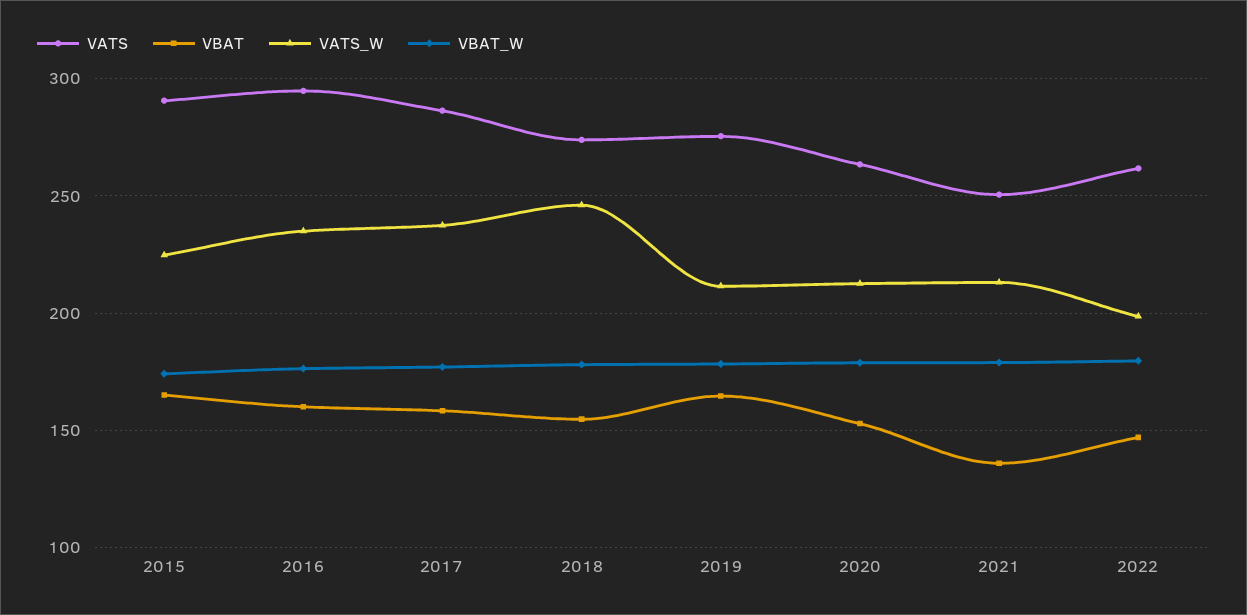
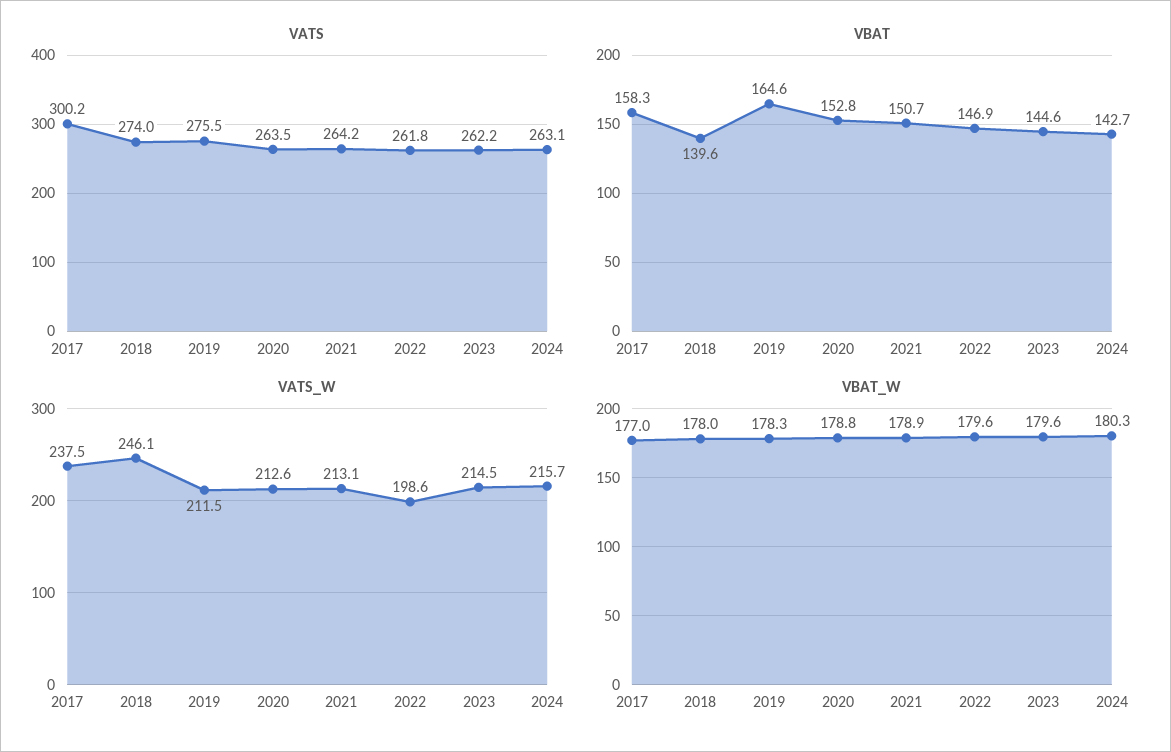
VATS, 2015: 290 -> none
VBAT, 2015: 165 -> none
VATS_W, 2015: 225 -> none
VBAT_W, 2015: 175 -> none
VATS, 2016: 295 -> none
VBAT, 2016: 160 -> none
VATS_W, 2016: 235 -> none
VBAT_W, 2016: 175 -> none
VATS, 2017: 285 -> 300.2
VBAT, 2018: 155 -> 139.6
VATS, 2021: 250 -> 264.2
VBAT, 2021: 135 -> 150.7
VATS, 2023: none -> 262.2
VATS, 2024: none -> 263.1
VBAT, 2023: none -> 144.6
VBAT, 2024: none -> 142.7
VATS_W, 2023: none -> 214.5
VATS_W, 2024: none -> 215.7
VBAT_W, 2023: none -> 179.6
VBAT_W, 2024: none -> 180.3

